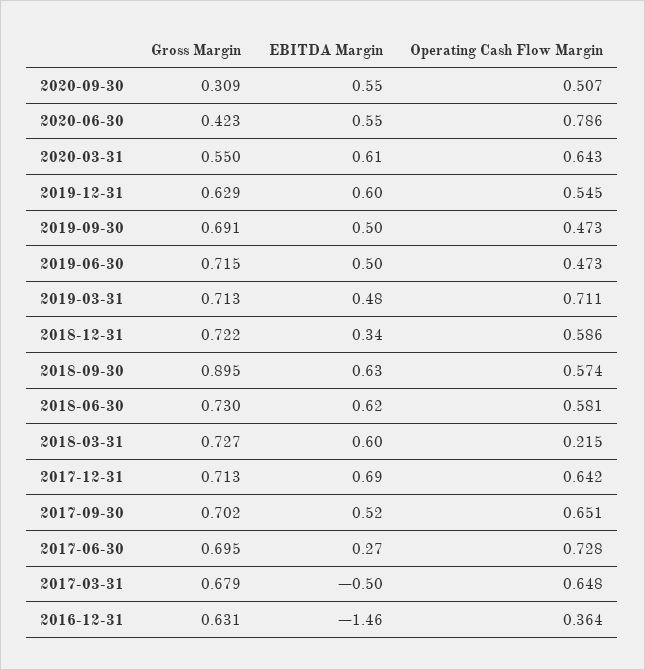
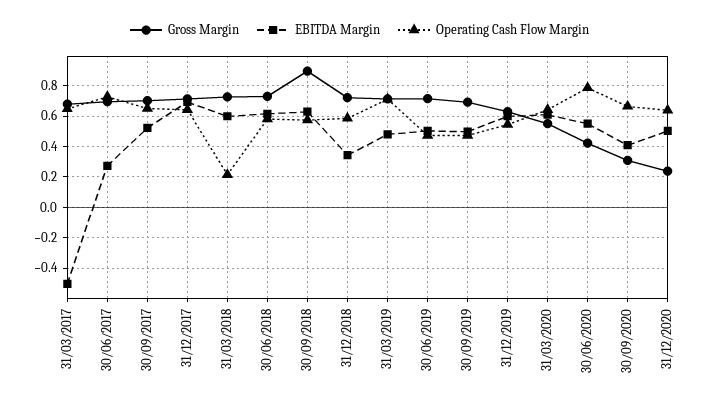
EBITDA Margin, 2020-09-30: 0.55 -> 0.4
Operating Cash Flow Margin, 2020-09-30: 0.507 -> 0.65
Gross Margin, 2016-12-31: 0.631 -> none
EBITDA Margin, 2016-12-31: -1.46 -> none
Operating Cash Flow Margin, 2016-12-31: 0.364 -> none
Gross Margin, 31/12/2020: none -> 0.25
EBITDA Margin, 31/12/2020: none -> 0.5
Operating Cash Flow Margin, 31/12/2020: none -> 0.65

